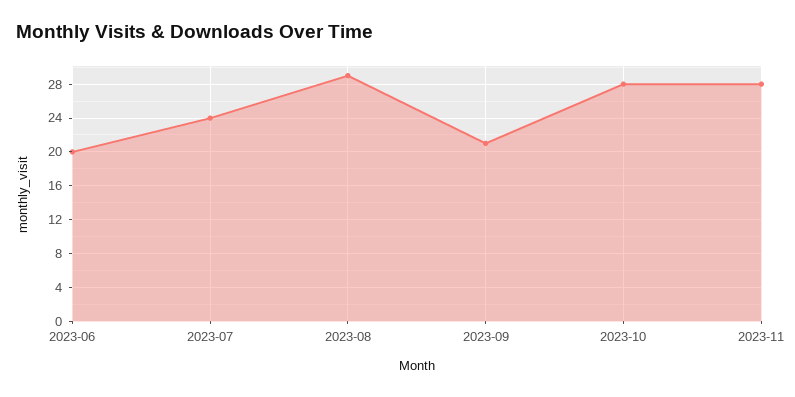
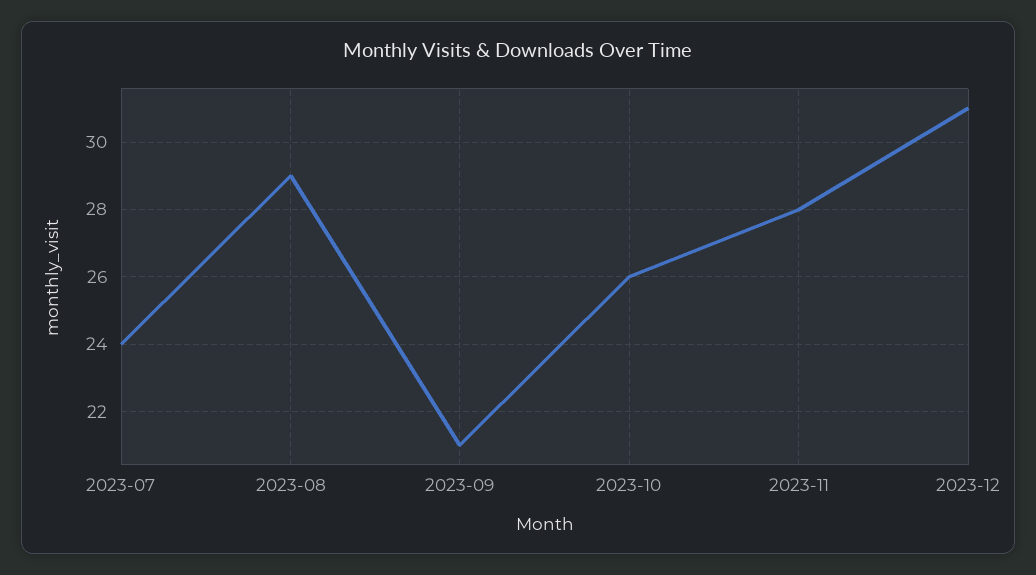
2023-06: 20 -> none
2023-10: 28 -> 26
2023-12: none -> 31

